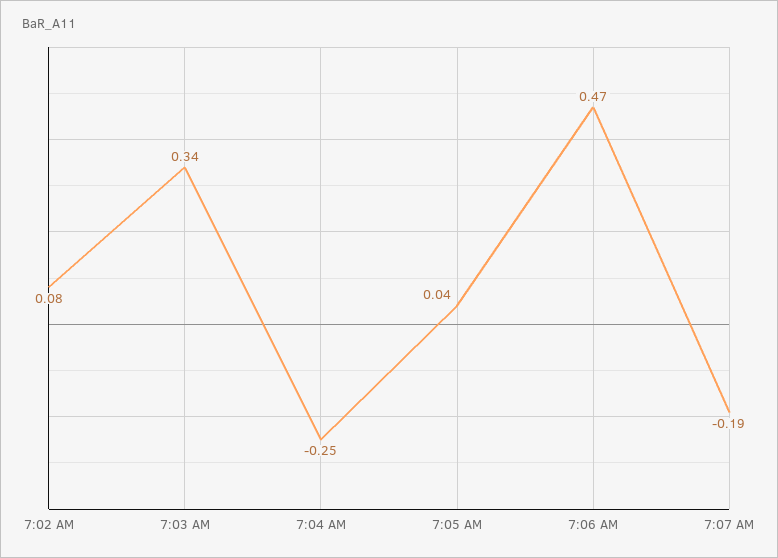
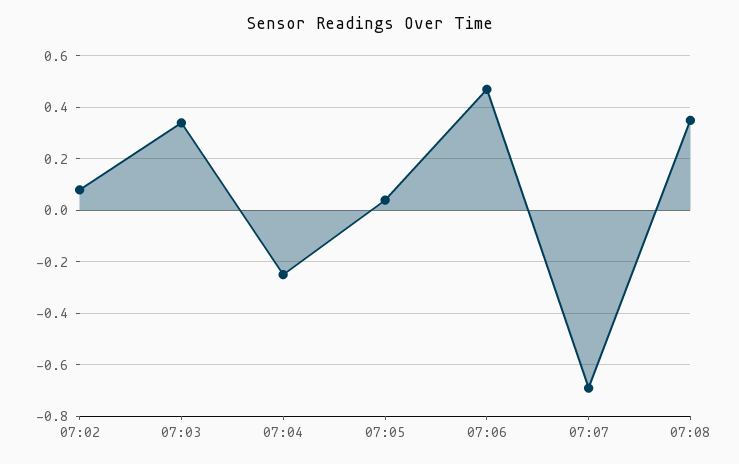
7:07 AM: -0.19 -> -0.7
07:08: none -> 0.35

